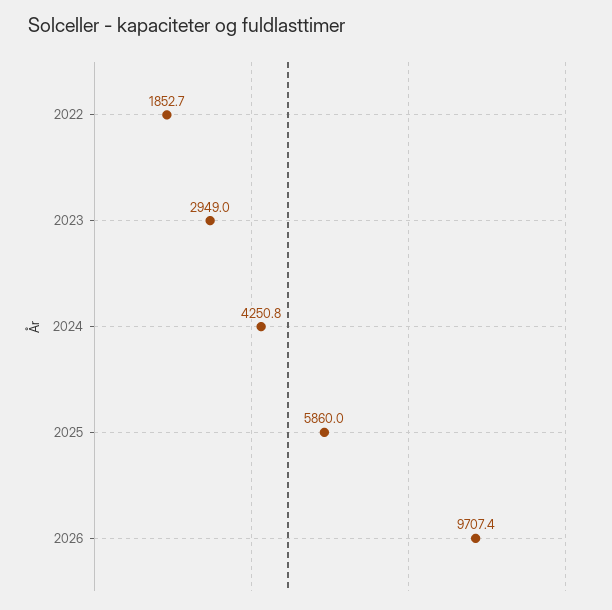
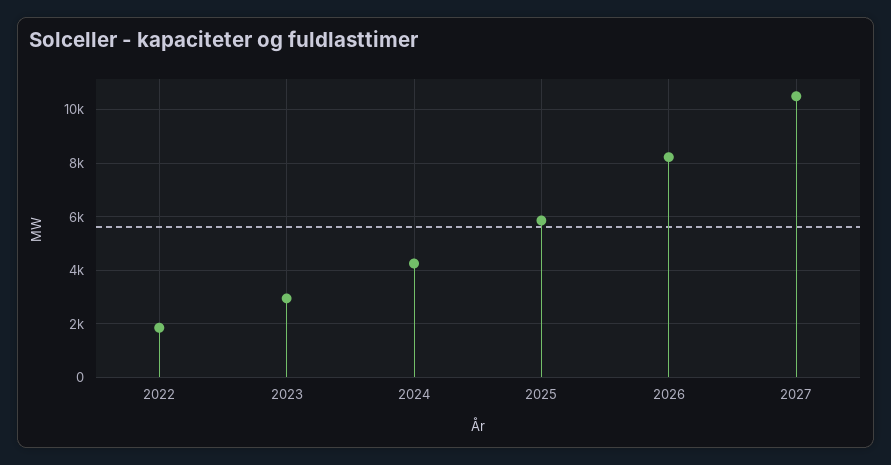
2026: 9707.4 -> 8250
2027: none -> 10500

